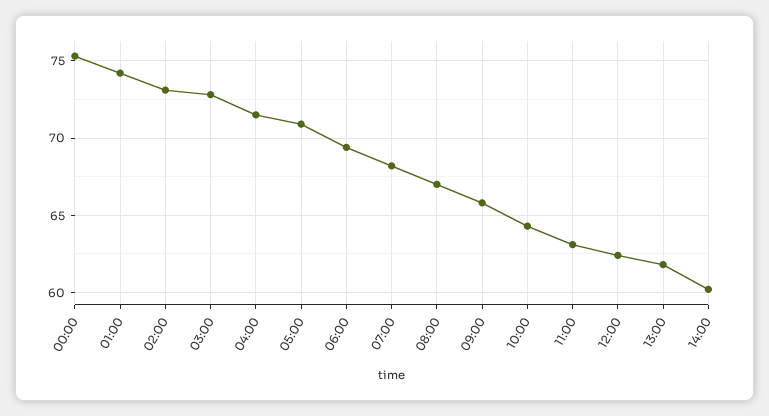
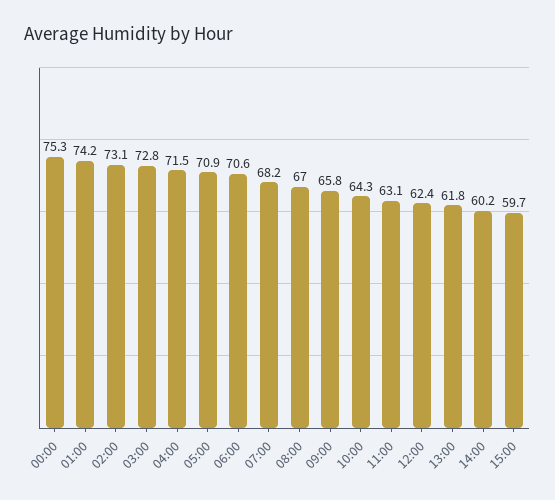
06:00: 69.5 -> 70.6
15:00: none -> 59.7

